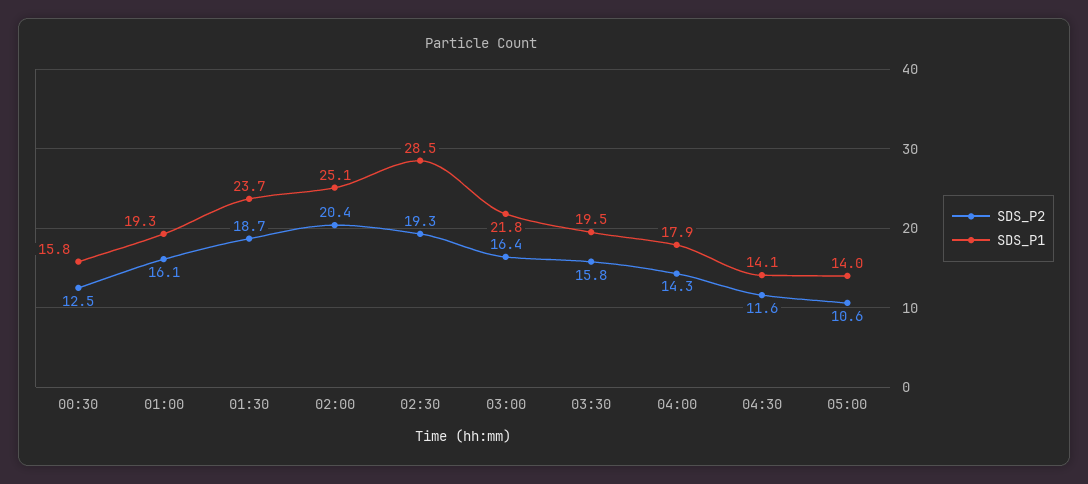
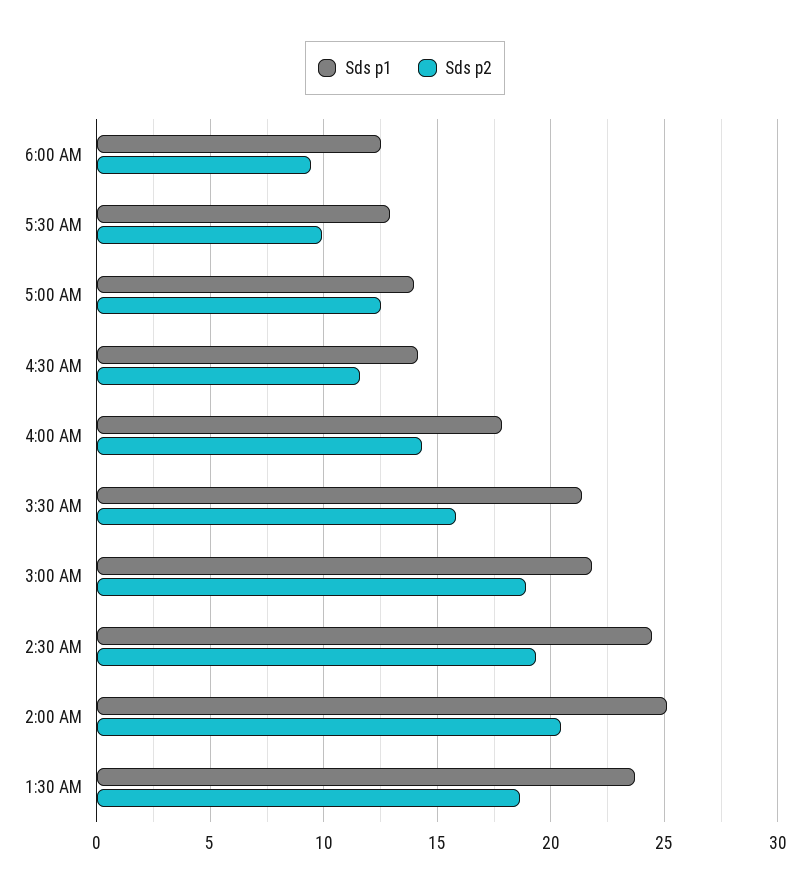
SDS_P2, 00:30: 12.5 -> none
SDS_P1, 00:30: 15.8 -> none
SDS_P2, 01:00: 16.1 -> none
SDS_P1, 01:00: 19.3 -> none
SDS_P1, 02:30: 28.5 -> 24.5
SDS_P2, 03:00: 16.4 -> 19
SDS_P1, 03:30: 19.5 -> 21.5
SDS_P2, 05:00: 10.6 -> 12.5
SDS_P1, 6:00 AM: none -> 12.5
SDS_P2, 6:00 AM: none -> 9.5
SDS_P1, 5:30 AM: none -> 13
SDS_P2, 5:30 AM: none -> 10

